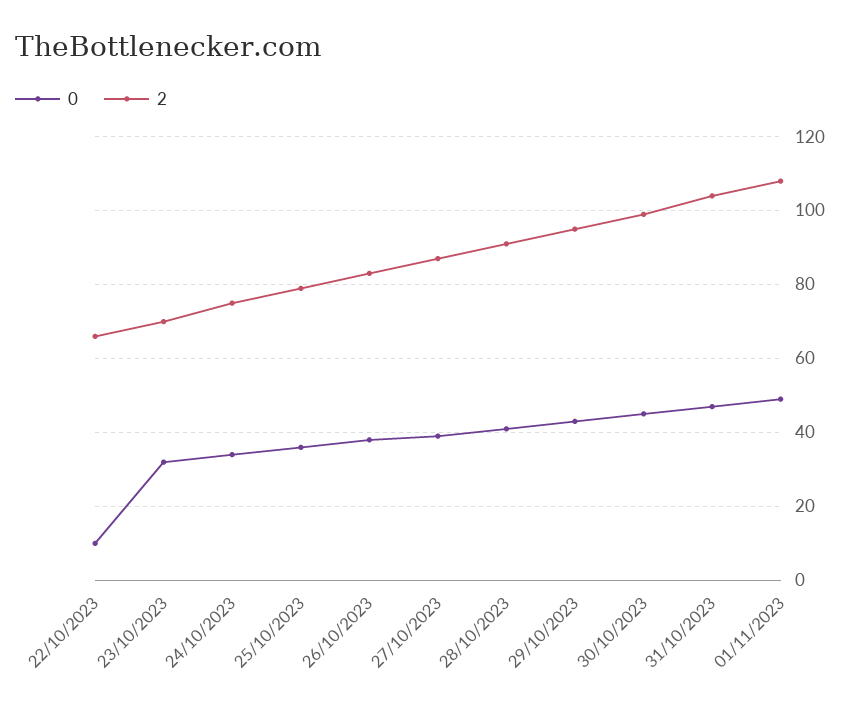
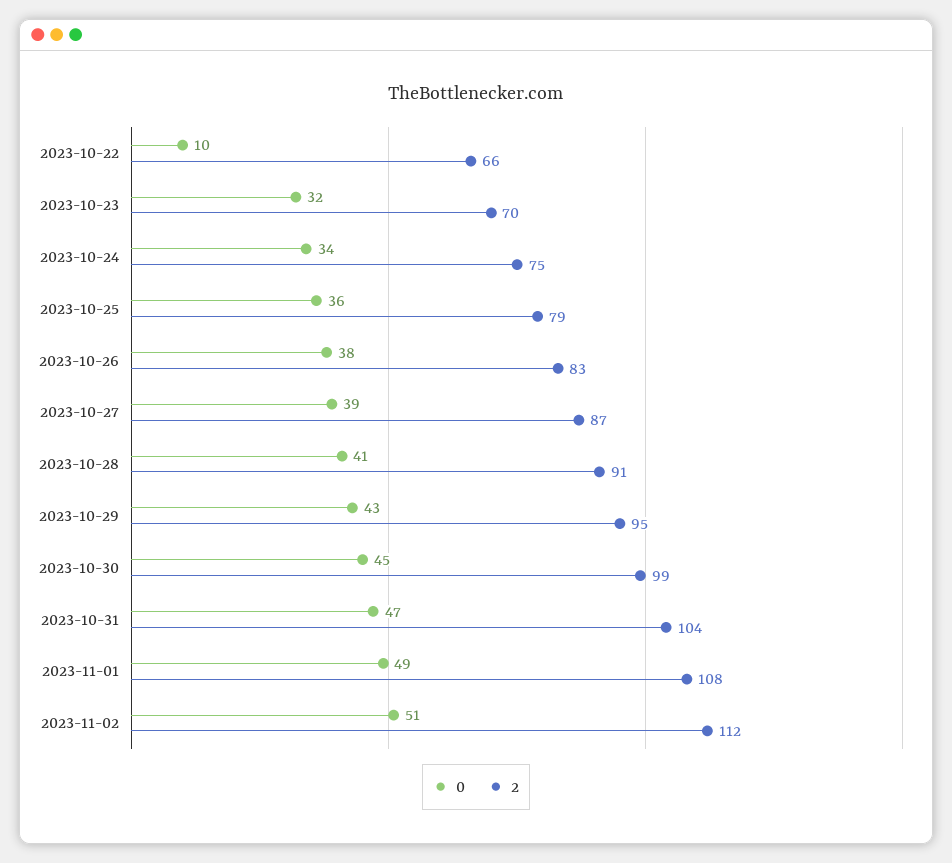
0, 2023-11-02: none -> 51
2, 2023-11-02: none -> 112

